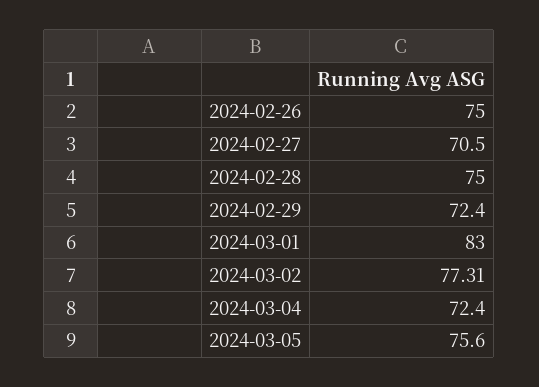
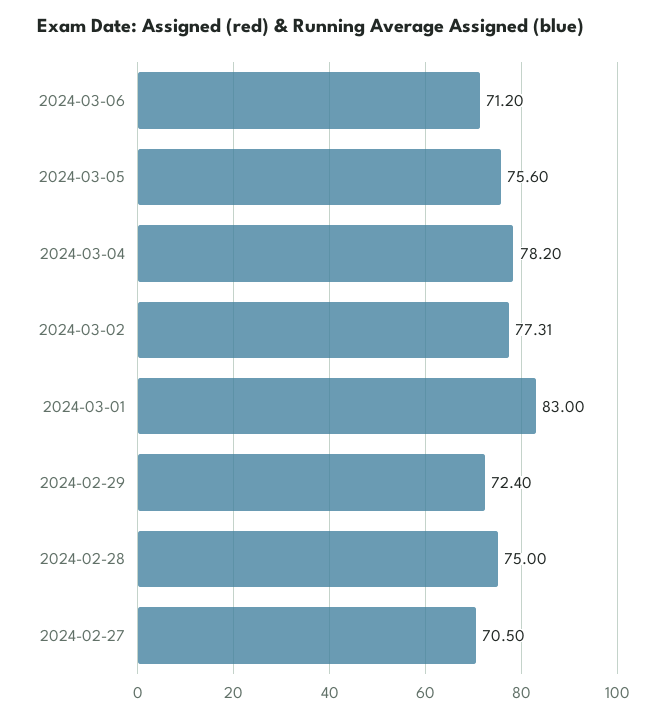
2024-02-26: 75 -> none
2024-03-04: 72.4 -> 78.2
2024-03-06: none -> 71.2

